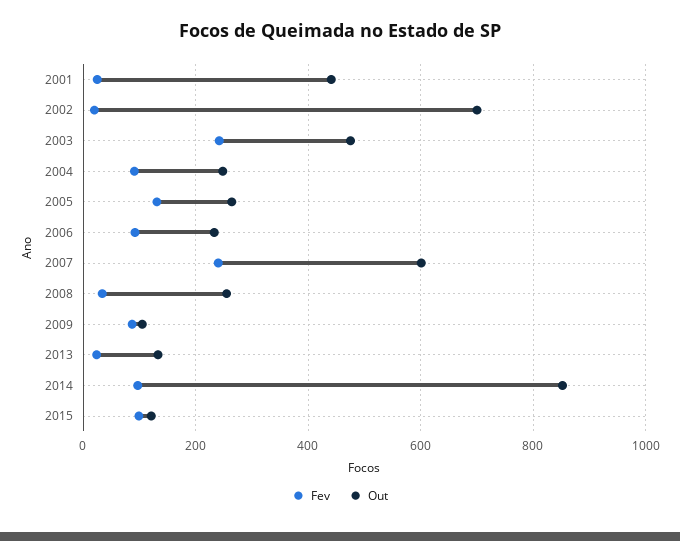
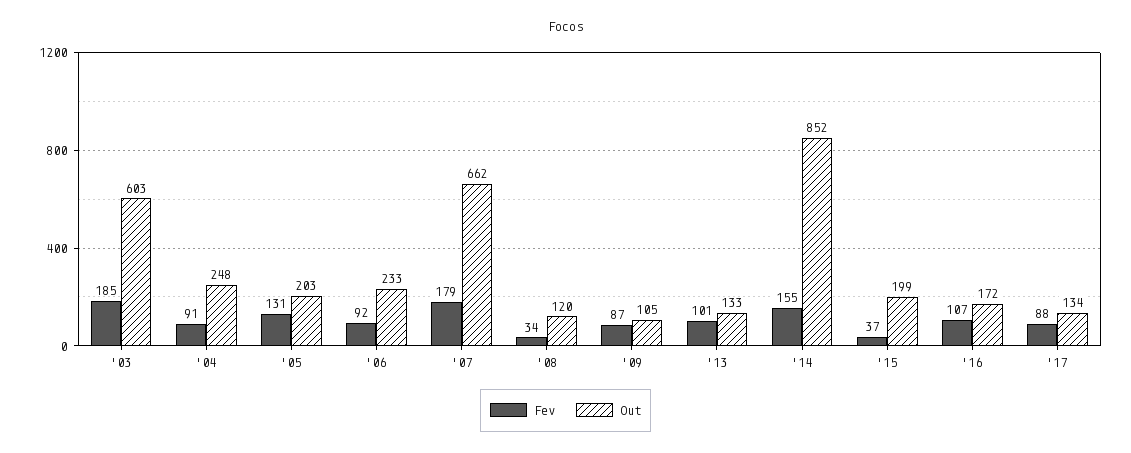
Fev, 2001: 20 -> none
Out, 2001: 440 -> none
Fev, 2002: 20 -> none
Out, 2002: 700 -> none
Fev, 2003: 240 -> 185
Out, 2003: 480 -> 603
Out, 2005: 260 -> 203
Fev, 2007: 240 -> 179
Out, 2007: 600 -> 662
Out, 2008: 260 -> 120
Fev, 2013: 20 -> 101
Fev, 2014: 100 -> 155
Fev, 2015: 100 -> 37
Out, 2015: 120 -> 199
Fev, '16: none -> 107
Out, '16: none -> 172
Fev, '17: none -> 88
Out, '17: none -> 134

